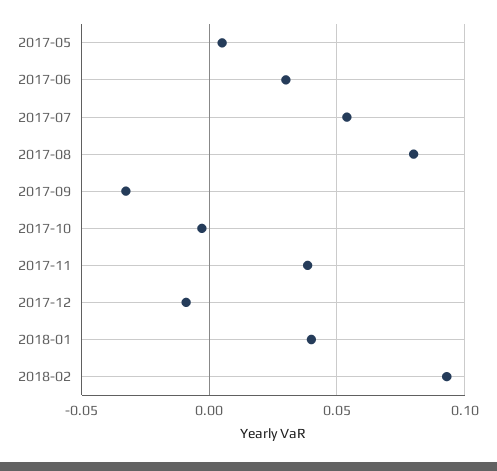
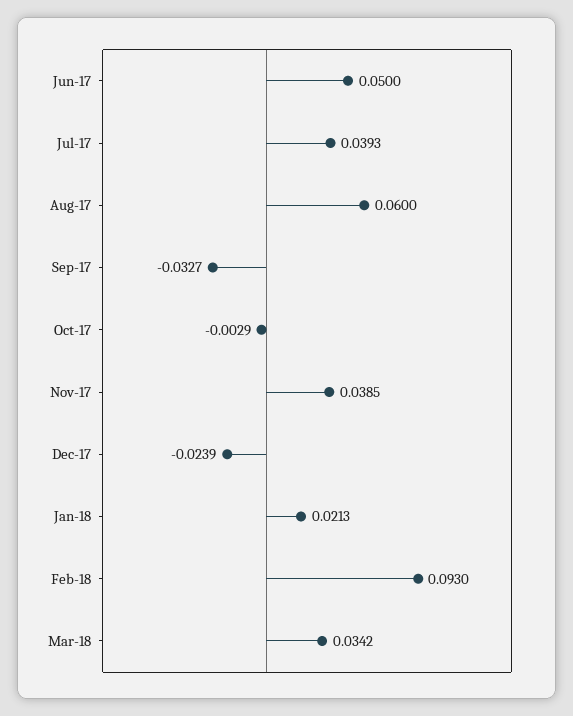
2017-05: 0.005 -> none
2017-06: 0.03 -> 0.05
2017-07: 0.055 -> 0.0393
2017-08: 0.08 -> 0.06
2017-12: -0.01 -> -0.0239
2018-01: 0.04 -> 0.0213
Mar-18: none -> 0.0342

